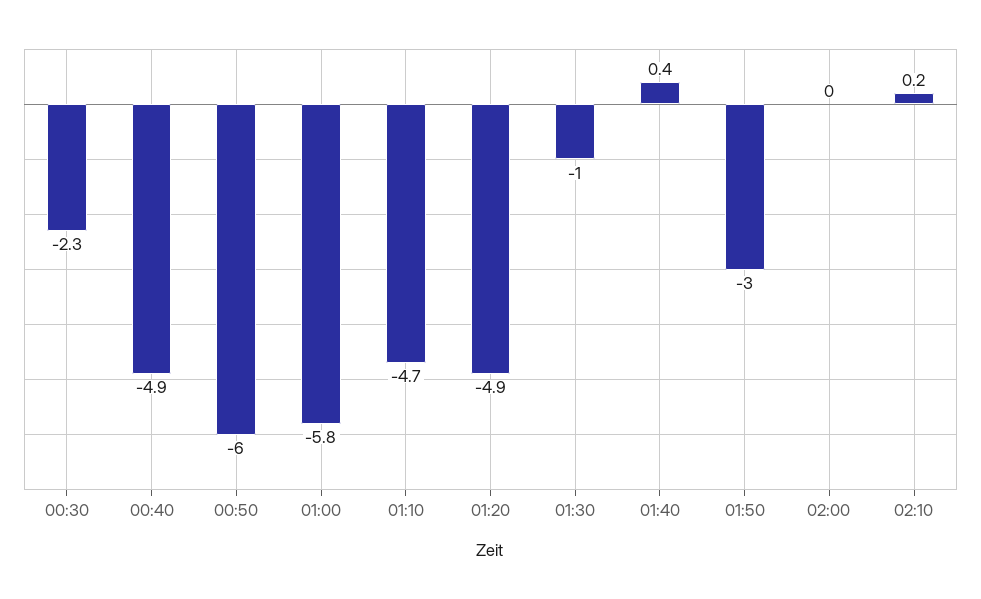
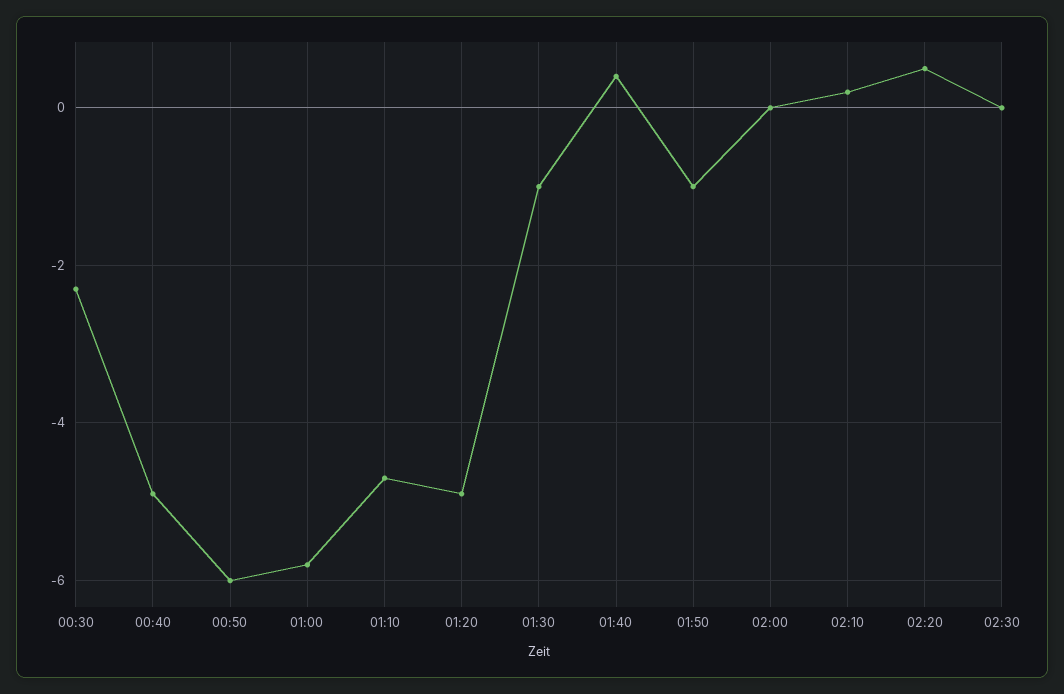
01:50: -3 -> -1
02:20: none -> 0.5
02:30: none -> 0

